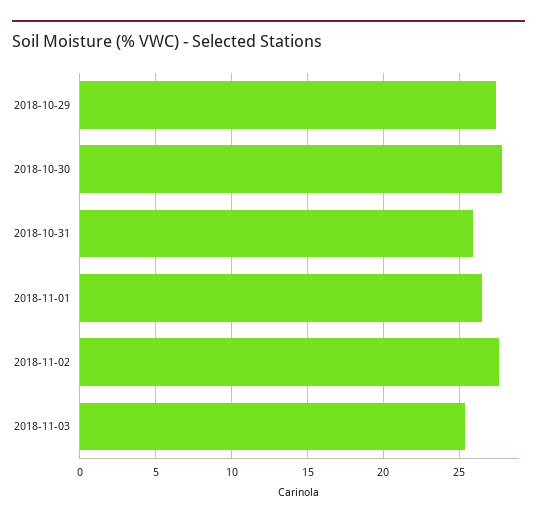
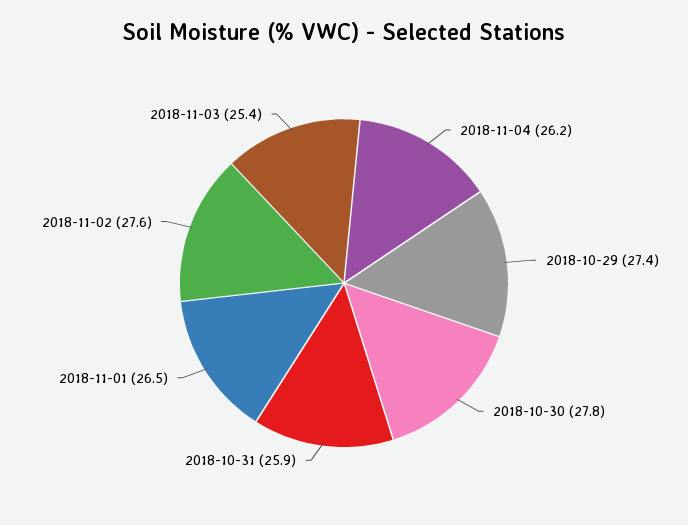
2018-11-04: none -> 26.2

